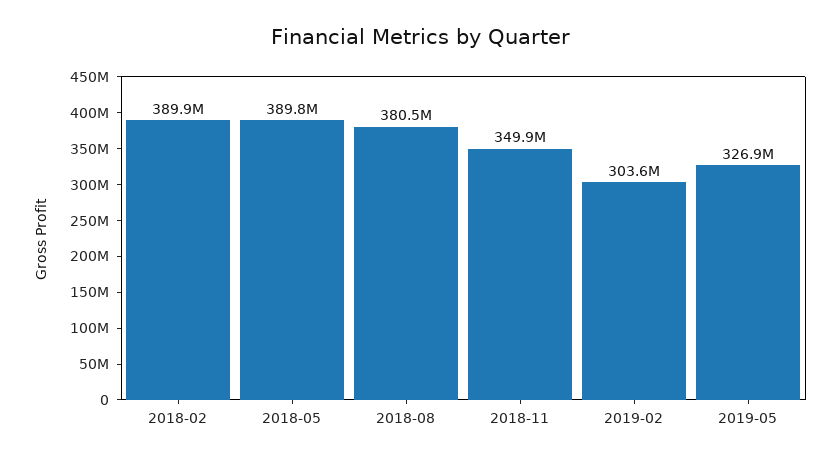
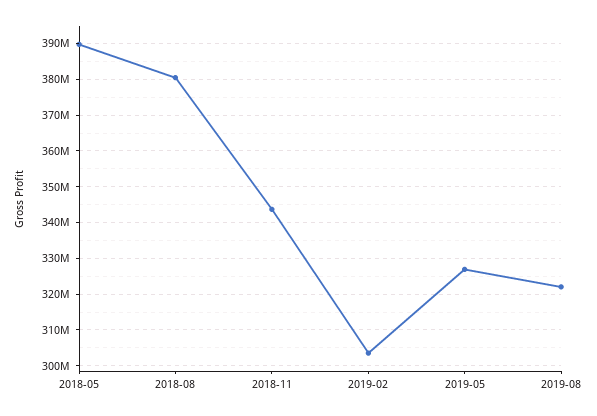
2018-02: 389900000 -> none
2018-11: 349900000 -> 344000000
2019-08: none -> 322000000

